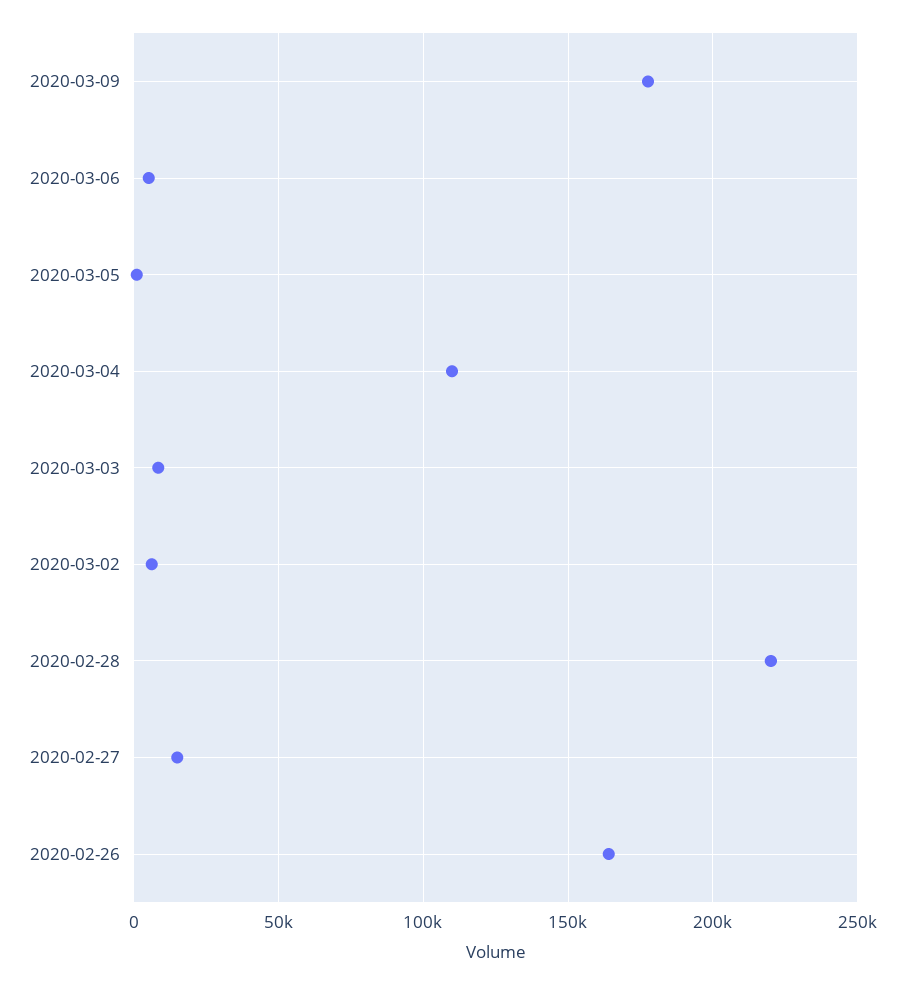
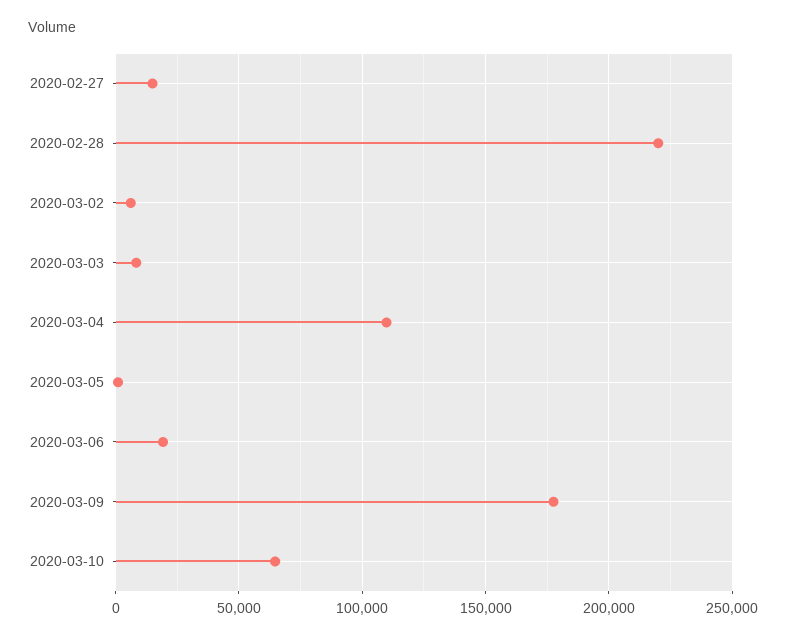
2020-03-06: 5000 -> 20000
2020-02-26: 165000 -> none
2020-03-10: none -> 65000

